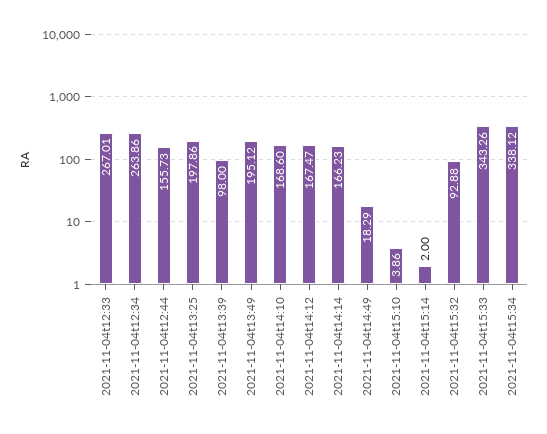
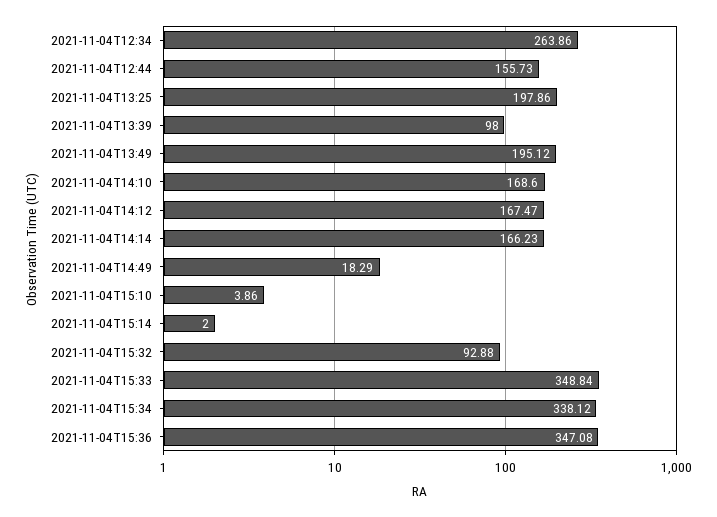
2021-11-04t12:33: 267.01 -> none
2021-11-04t15:33: 343.26 -> 348.84
2021-11-04T15:36: none -> 347.08

